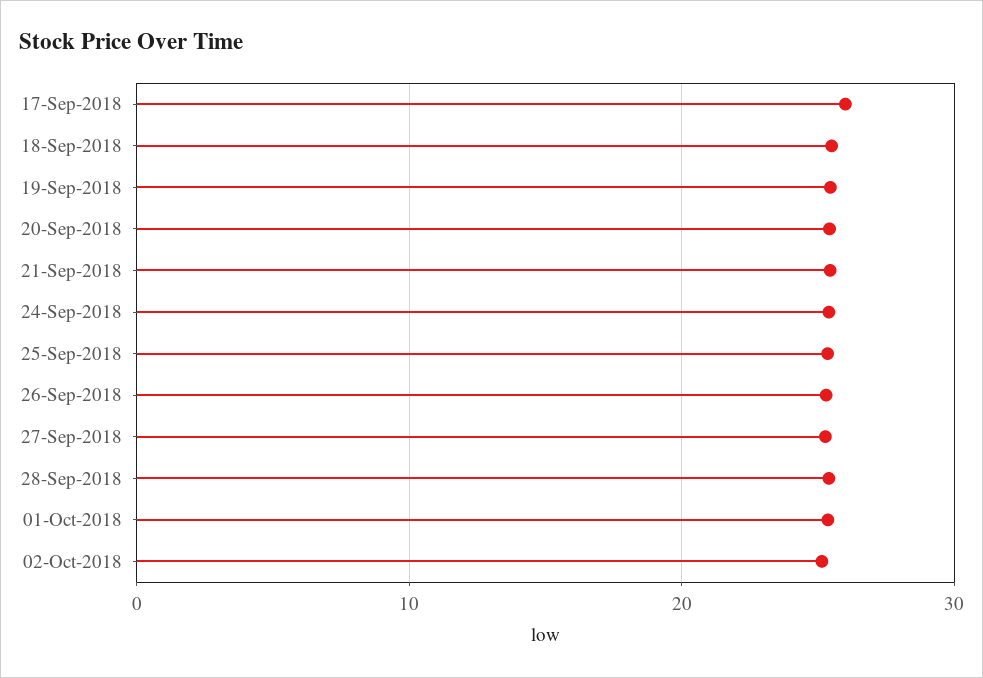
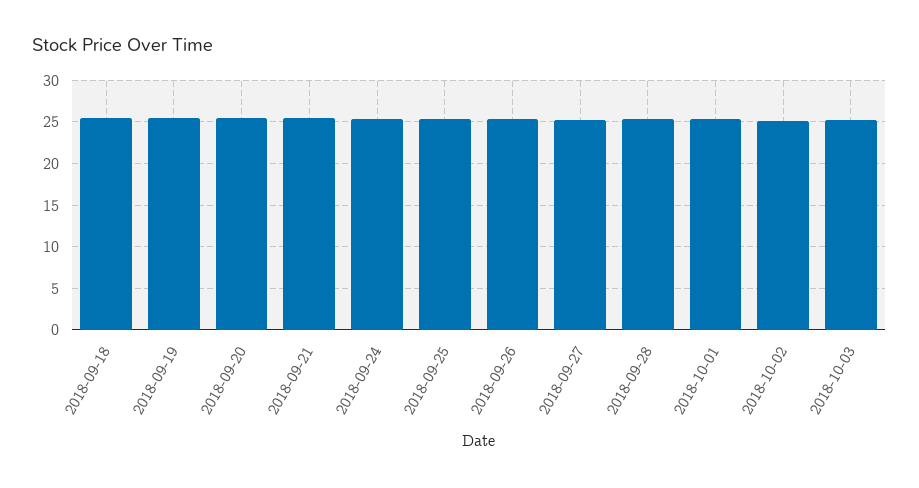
17-Sep-2018: 26 -> none
2018-10-03: none -> 25

